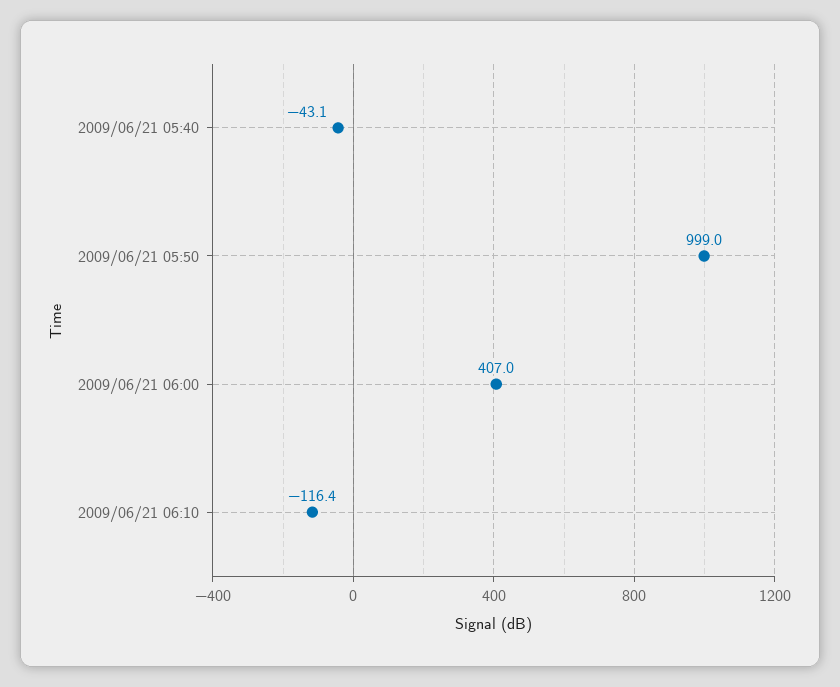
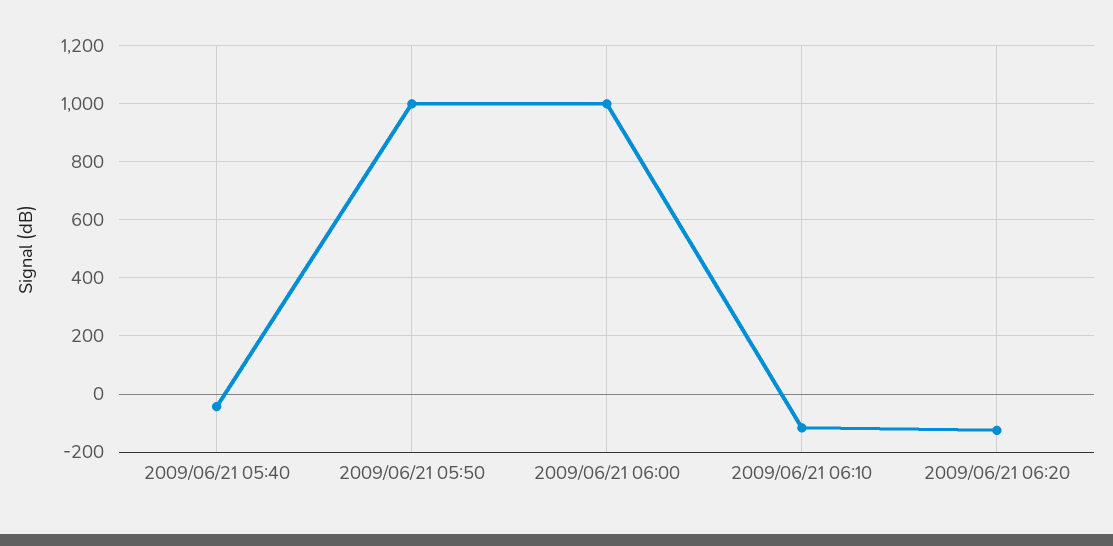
2009/06/21 06:00: 407 -> 1000
2009/06/21 06:20: none -> -125

